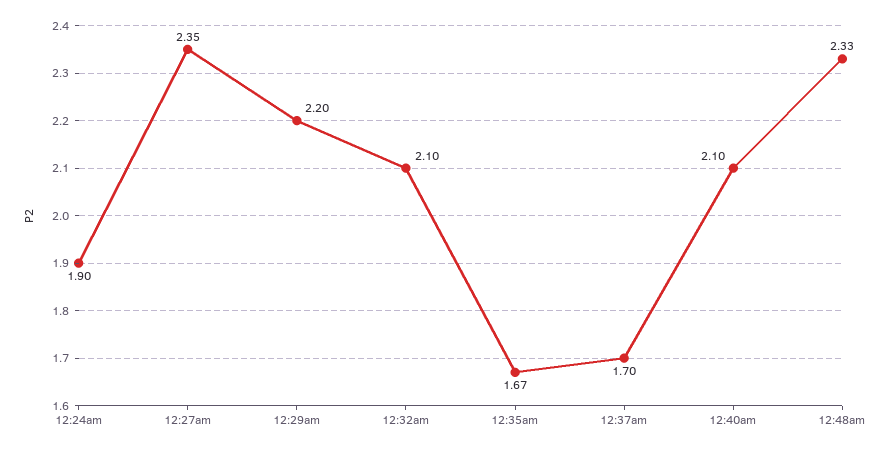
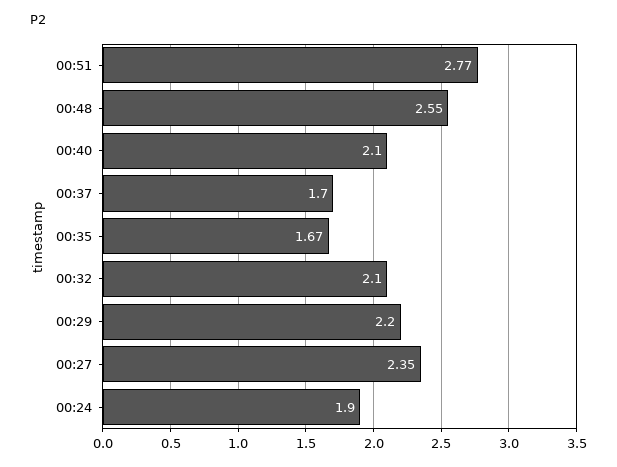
12:48am: 2.33 -> 2.55
00:51: none -> 2.77

